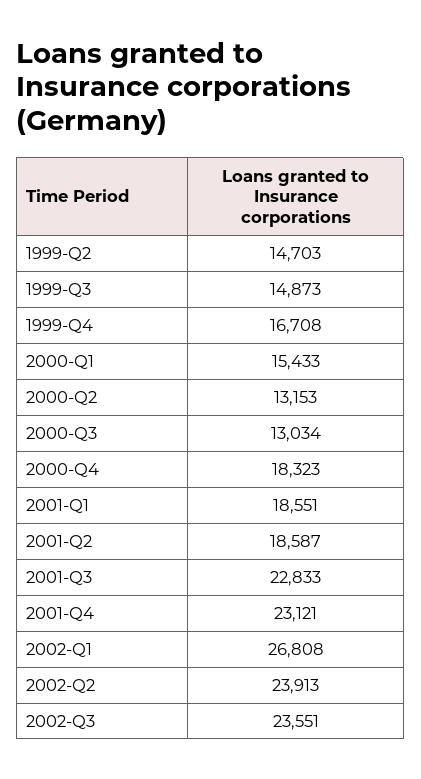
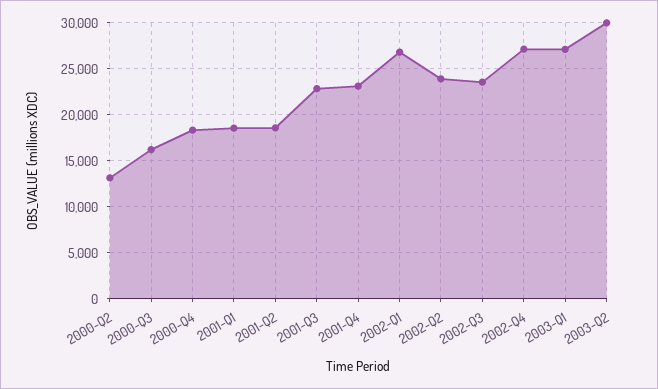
1999-Q2: 14703 -> none
1999-Q3: 14873 -> none
1999-Q4: 16708 -> none
2000-Q1: 15433 -> none
2000-Q3: 13034 -> 16000
2002-Q4: none -> 27000
2003-Q1: none -> 27000
2003-Q2: none -> 30000

